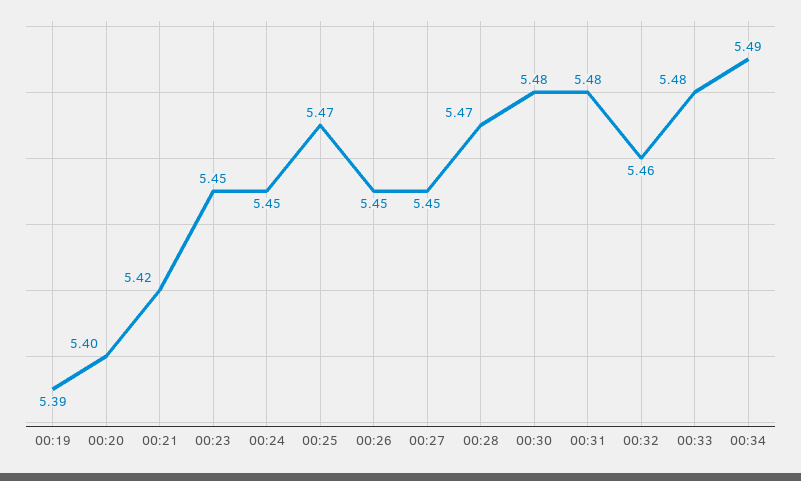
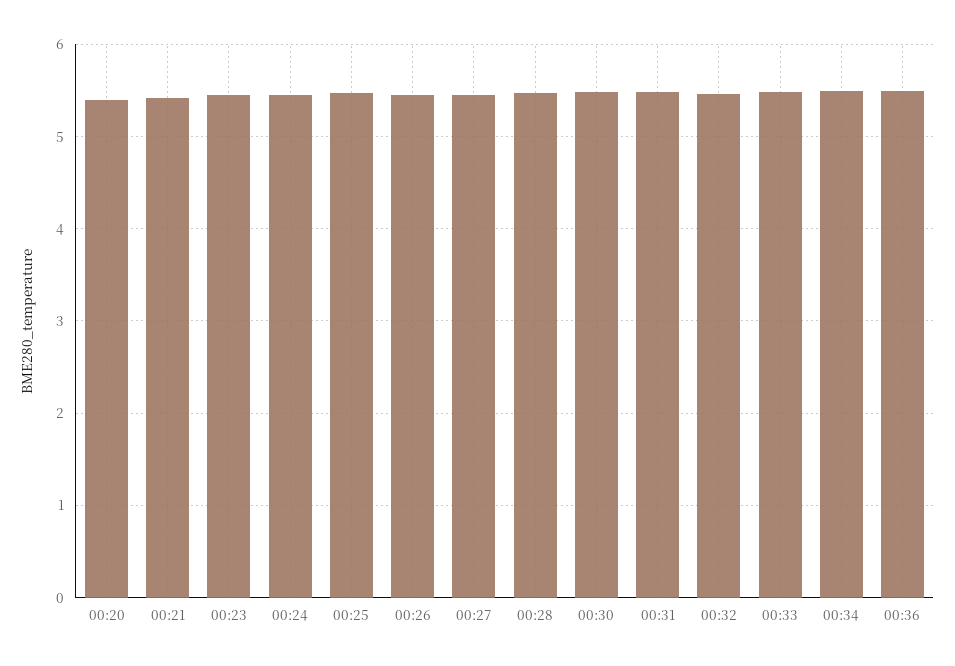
00:19: 5.39 -> none
00:36: none -> 5.5

